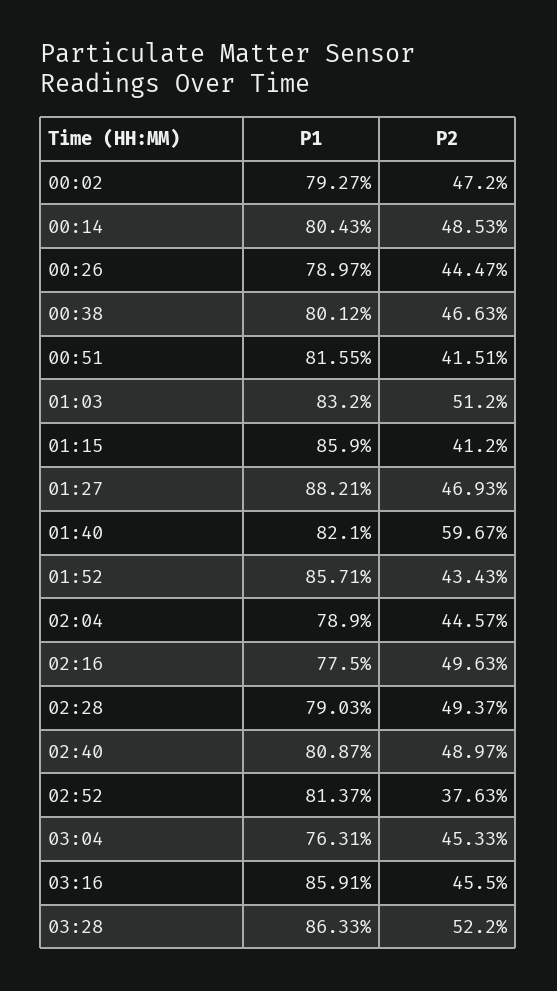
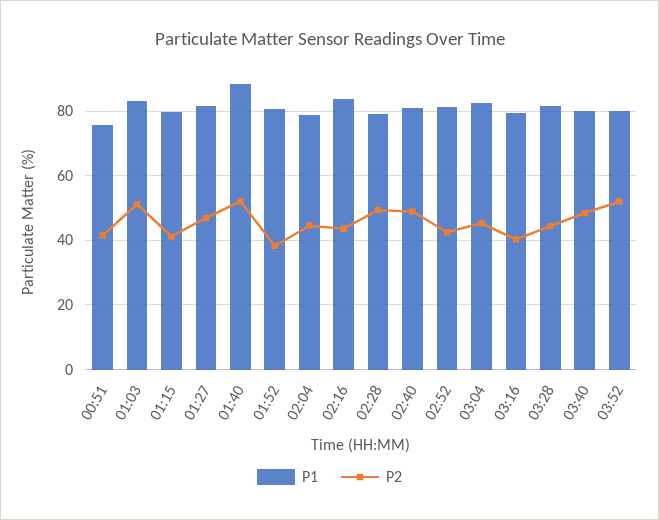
P1, 00:02: 79.27 -> none
P2, 00:02: 47.2 -> none
P1, 00:14: 80.43 -> none
P2, 00:14: 48.53 -> none
P1, 00:26: 78.97 -> none
P2, 00:26: 44.47 -> none
P1, 00:38: 80.12 -> none
P2, 00:38: 46.63 -> none
P1, 00:51: 81.55 -> 76
P1, 01:15: 85.9 -> 80
P1, 01:27: 88.21 -> 82
P1, 01:40: 82.1 -> 88
P2, 01:40: 59.67 -> 52
P1, 01:52: 85.71 -> 80
P2, 01:52: 43.43 -> 38
P1, 02:16: 77.5 -> 84
P2, 02:16: 49.63 -> 44
P2, 02:52: 37.63 -> 42
P1, 03:04: 76.31 -> 82
P1, 03:16: 85.91 -> 80
P2, 03:16: 45.5 -> 40
P1, 03:28: 86.33 -> 82
P2, 03:28: 52.2 -> 44
P1, 03:40: none -> 80
P2, 03:40: none -> 48
P1, 03:52: none -> 80
P2, 03:52: none -> 52

